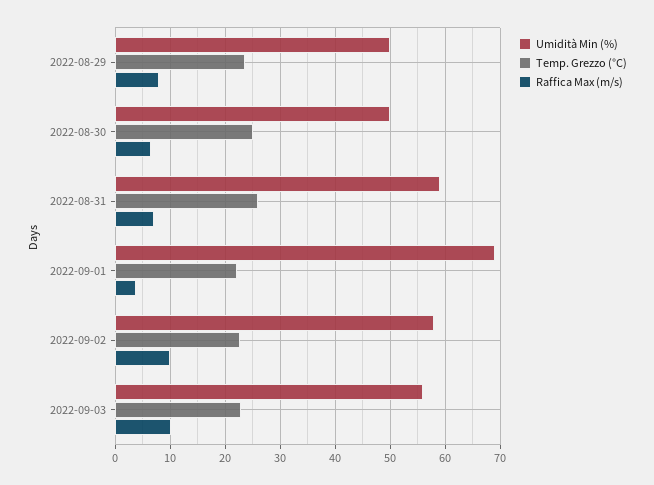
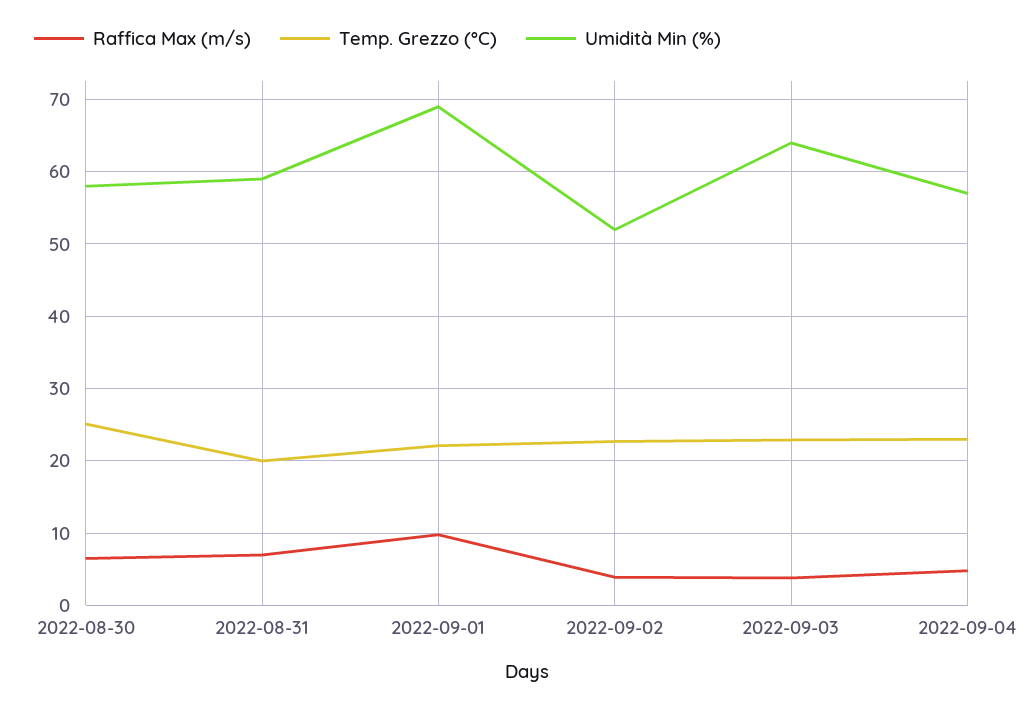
Umidità Min (%), 2022-08-29: 50 -> none
Temp. Grezzo (°C), 2022-08-29: 24 -> none
Raffica Max (m/s), 2022-08-29: 8 -> none
Umidità Min (%), 2022-08-30: 50 -> 58
Temp. Grezzo (°C), 2022-08-31: 26 -> 20
Raffica Max (m/s), 2022-09-01: 4 -> 10
Umidità Min (%), 2022-09-02: 58 -> 52
Raffica Max (m/s), 2022-09-02: 10 -> 4
Umidità Min (%), 2022-09-03: 56 -> 64
Raffica Max (m/s), 2022-09-03: 10 -> 4
Raffica Max (m/s), 2022-09-04: none -> 5
Temp. Grezzo (°C), 2022-09-04: none -> 23
Umidità Min (%), 2022-09-04: none -> 57

